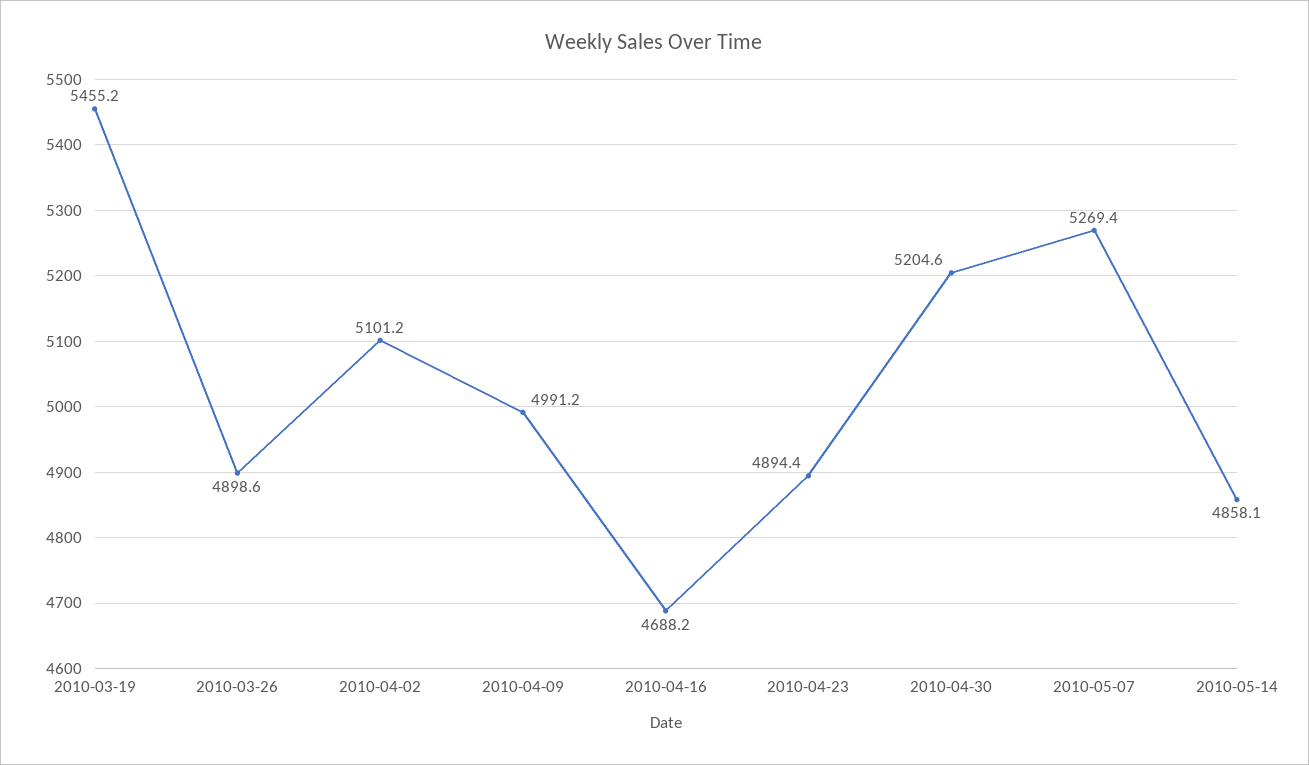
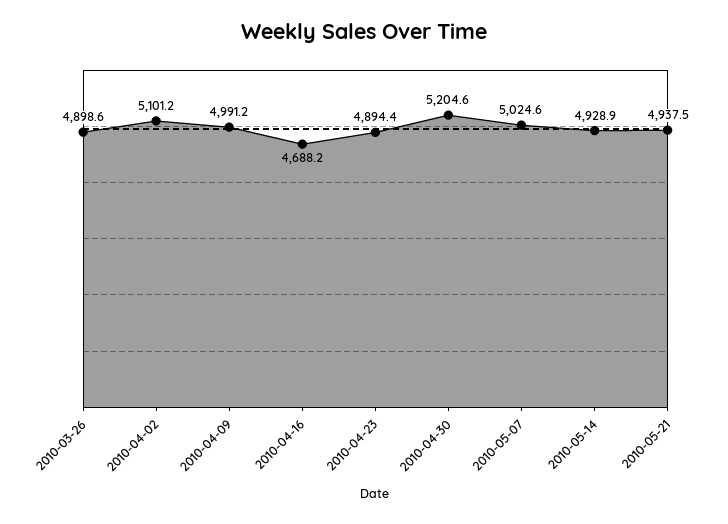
2010-03-19: 5455.2 -> none
2010-05-07: 5269.4 -> 5024.6
2010-05-14: 4858.1 -> 4928.9
2010-05-21: none -> 4937.5

